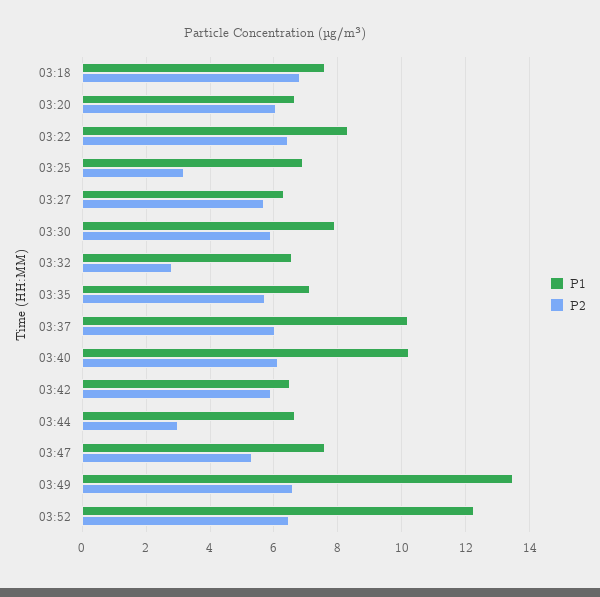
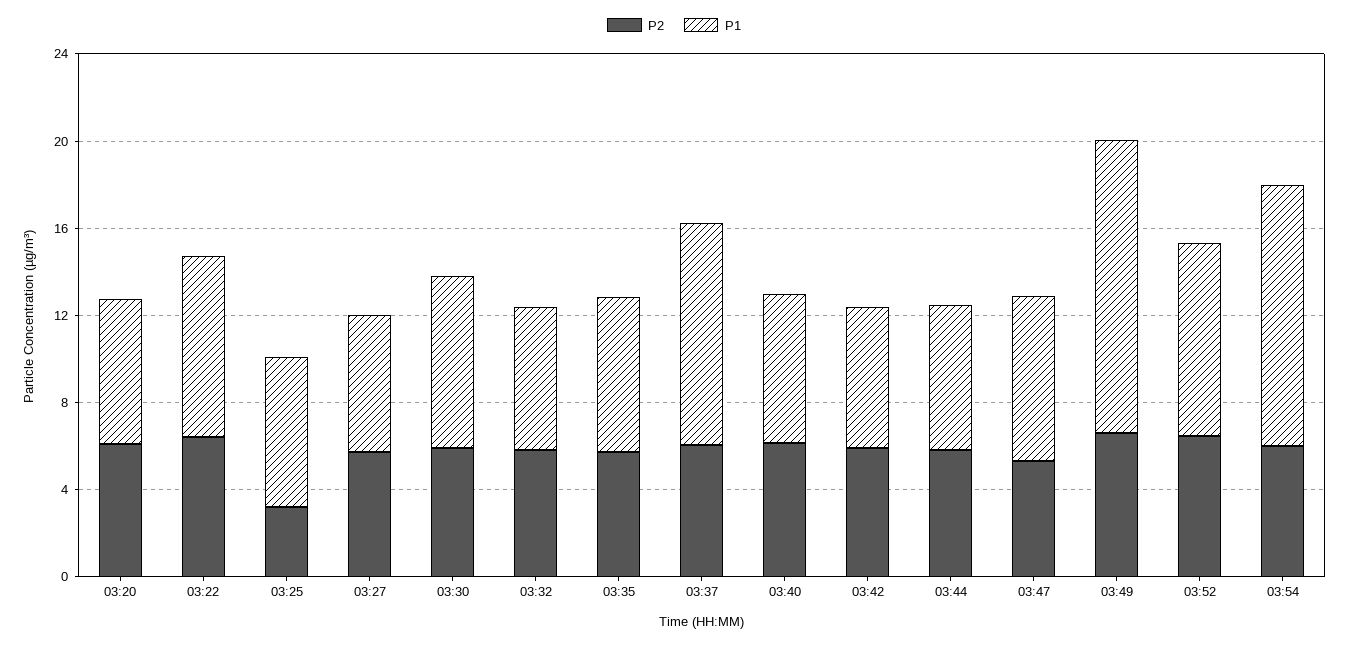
P1, 03:18: 7.6 -> none
P2, 03:18: 6.8 -> none
P2, 03:32: 2.8 -> 6
P1, 03:40: 10.2 -> 7
P2, 03:44: 3 -> 6
P1, 03:52: 12.2 -> 9
P2, 03:54: none -> 6
P1, 03:54: none -> 12

